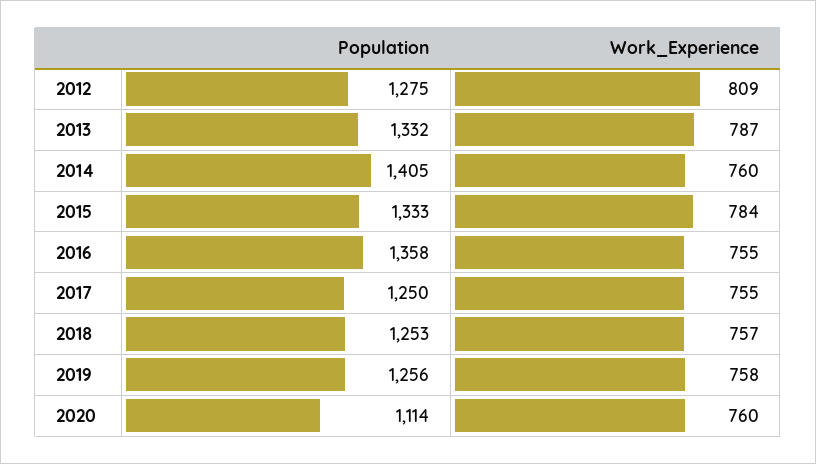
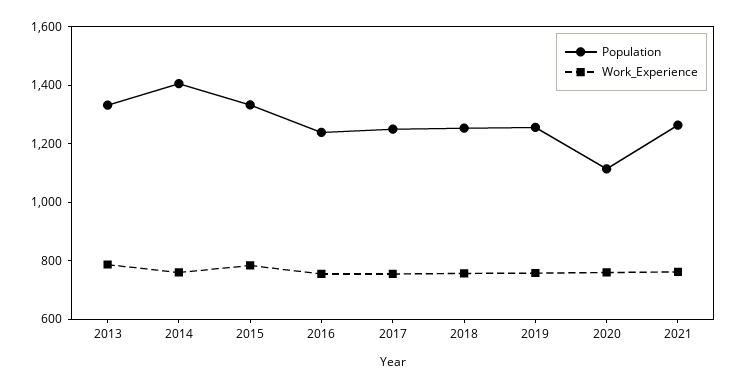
Population, 2012: 1275 -> none
Work_Experience, 2012: 809 -> none
Population, 2016: 1358 -> 1250
Population, 2021: none -> 1250
Work_Experience, 2021: none -> 750

